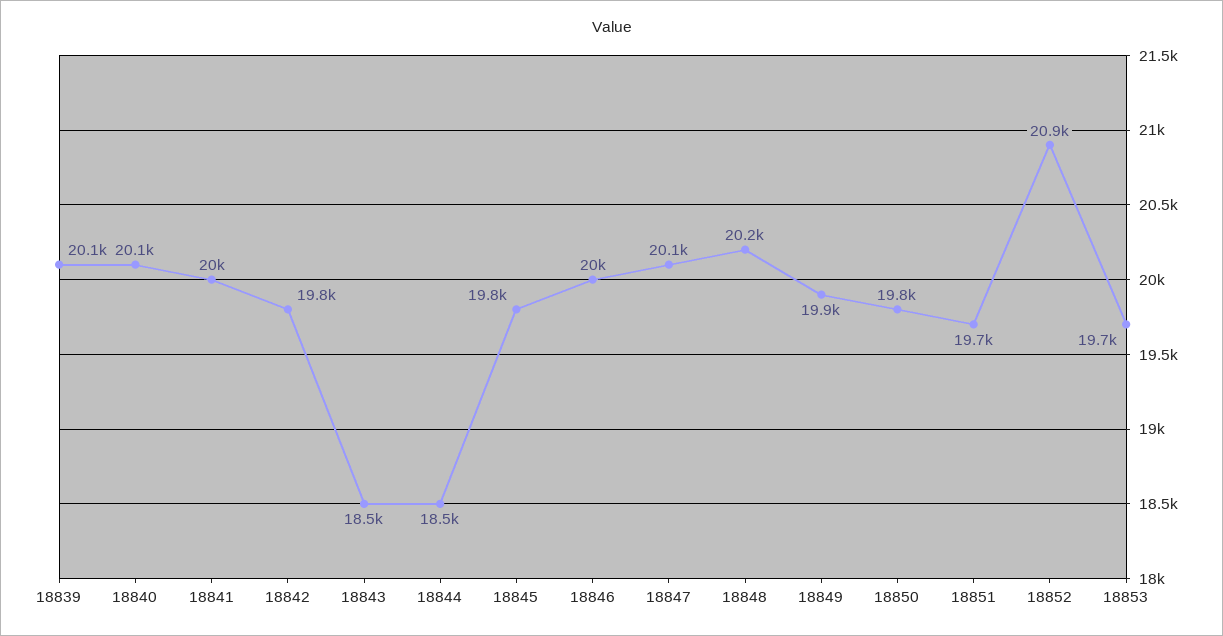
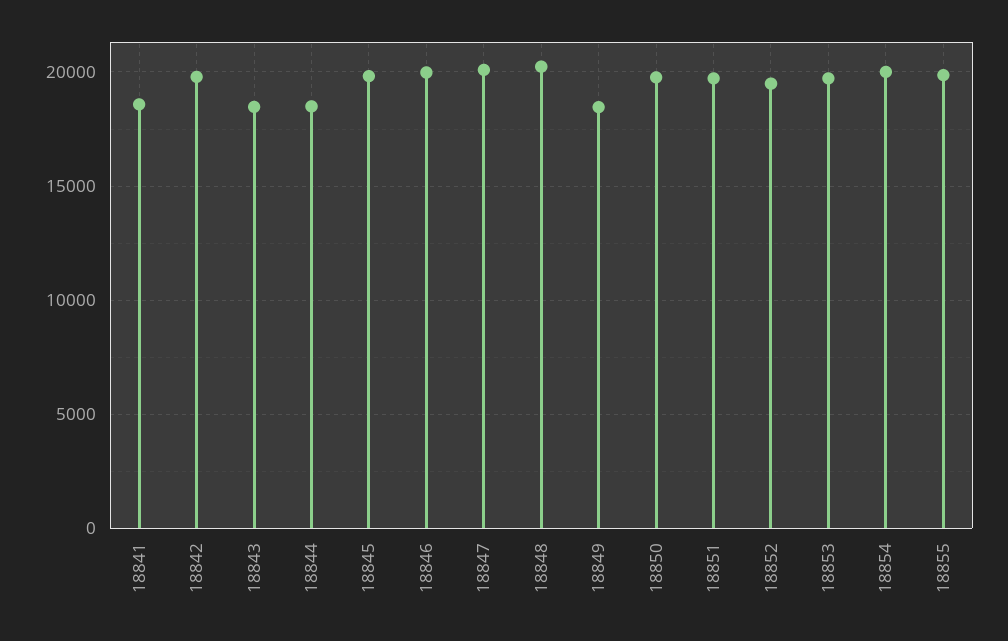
18839: 20100 -> none
18840: 20100 -> none
18841: 20000 -> 18500
18849: 19900 -> 18500
18852: 20900 -> 19500
18854: none -> 20000
18855: none -> 20000

